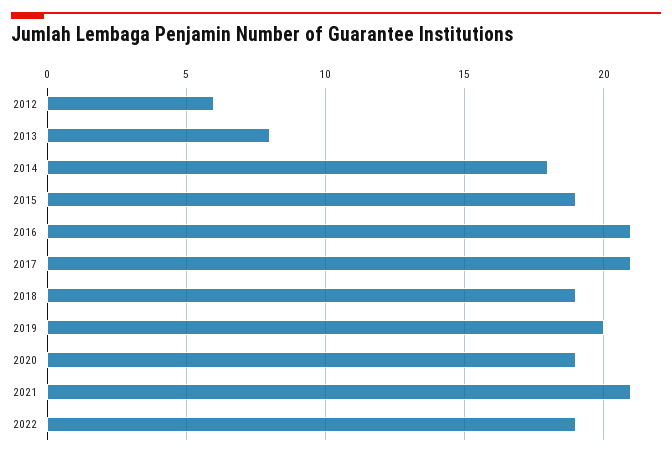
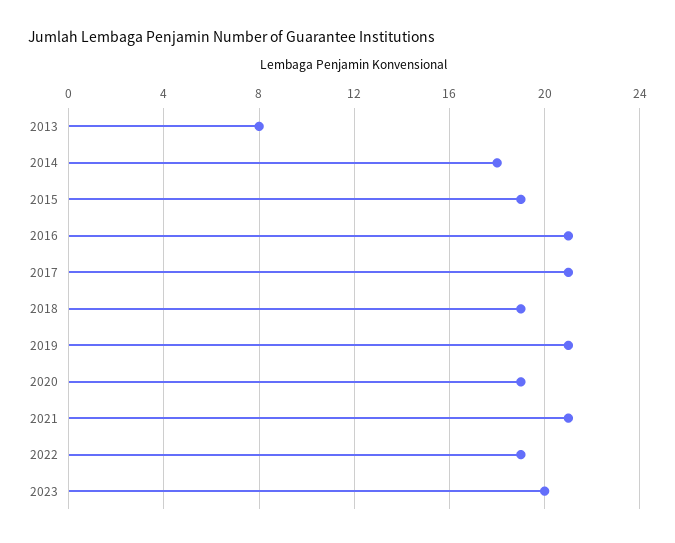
2012: 6 -> none
2019: 20 -> 21
2023: none -> 20

